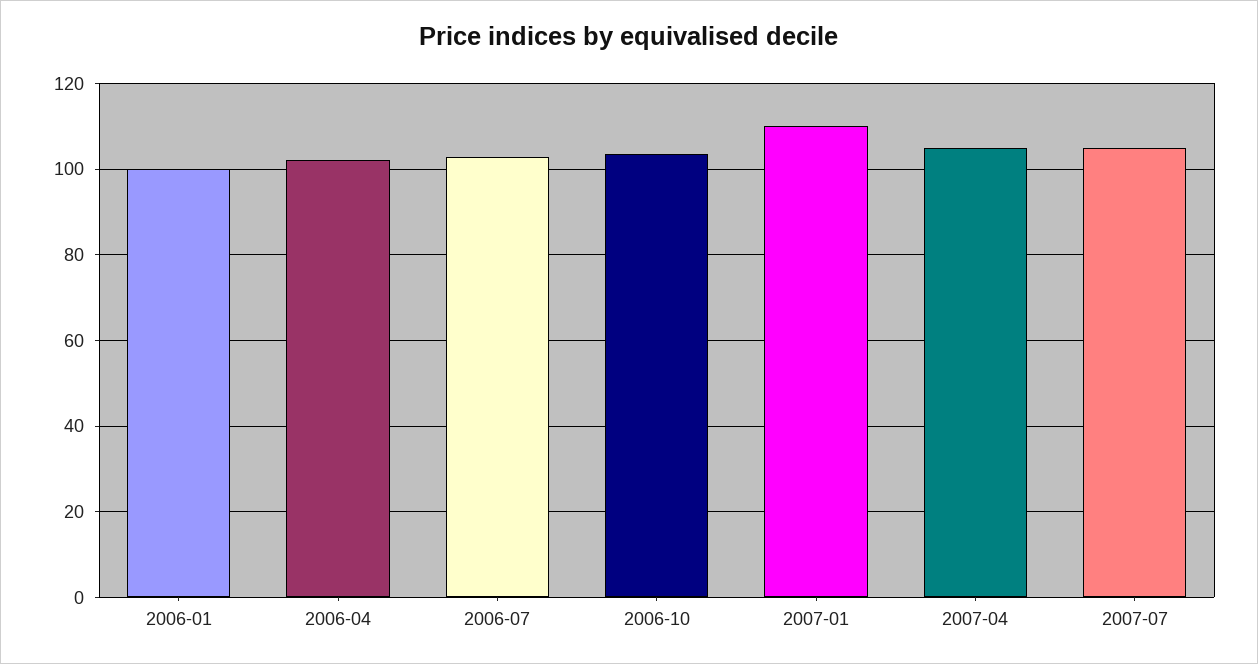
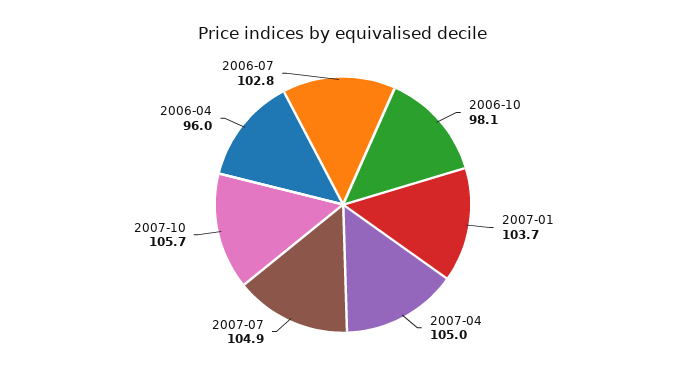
2006-01: 100 -> none
2006-04: 102 -> 96
2006-10: 104 -> 98.1
2007-01: 110 -> 103.7
2007-10: none -> 105.7

